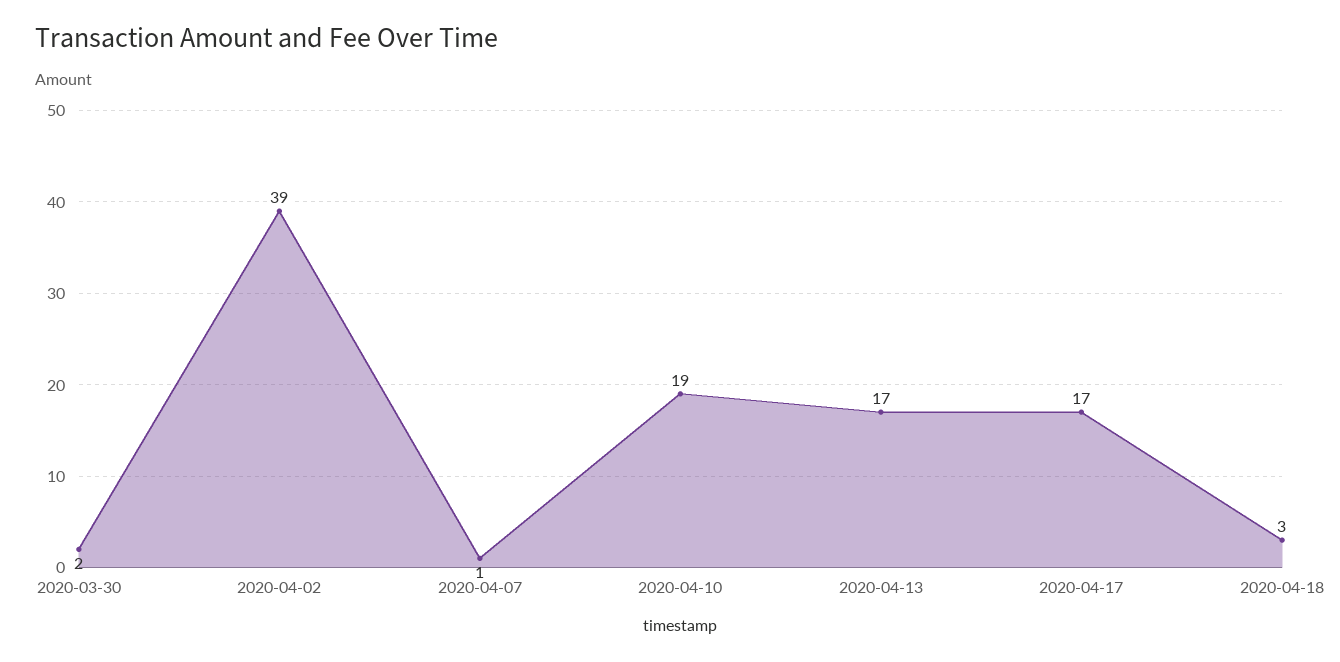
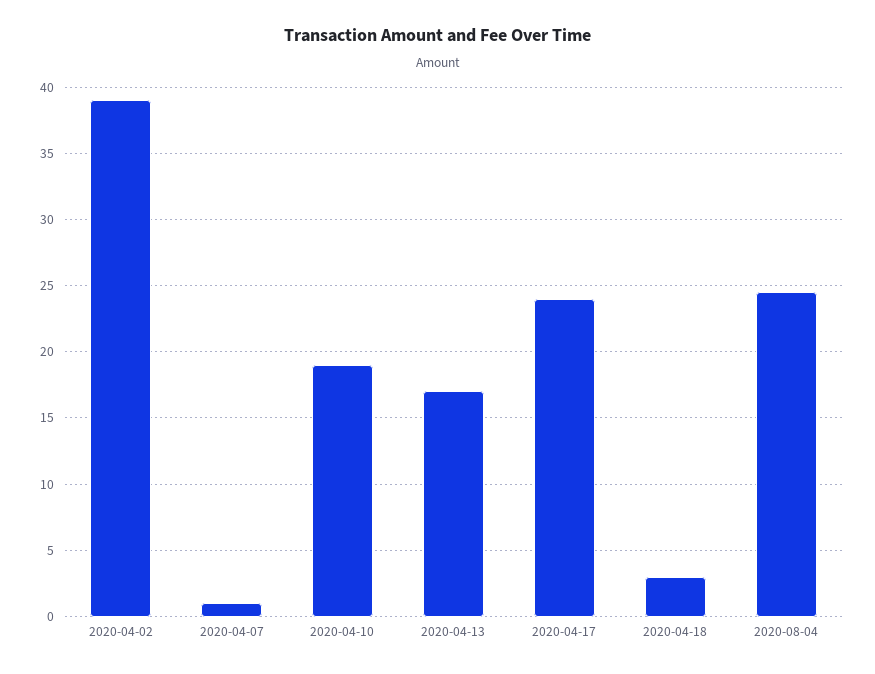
2020-03-30: 2 -> none
2020-04-17: 17 -> 24
2020-08-04: none -> 24.5

